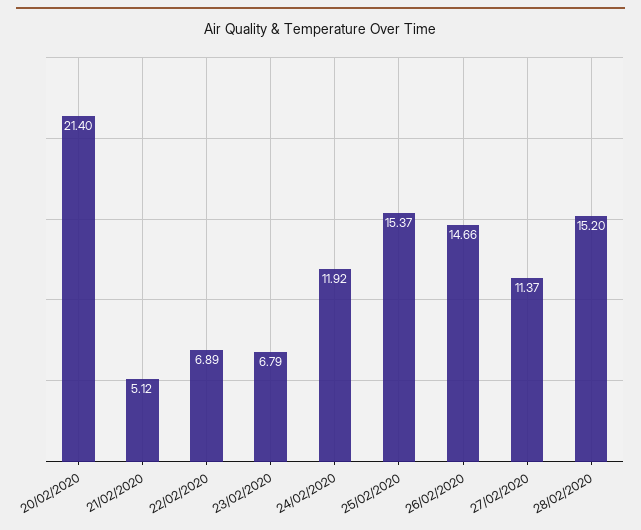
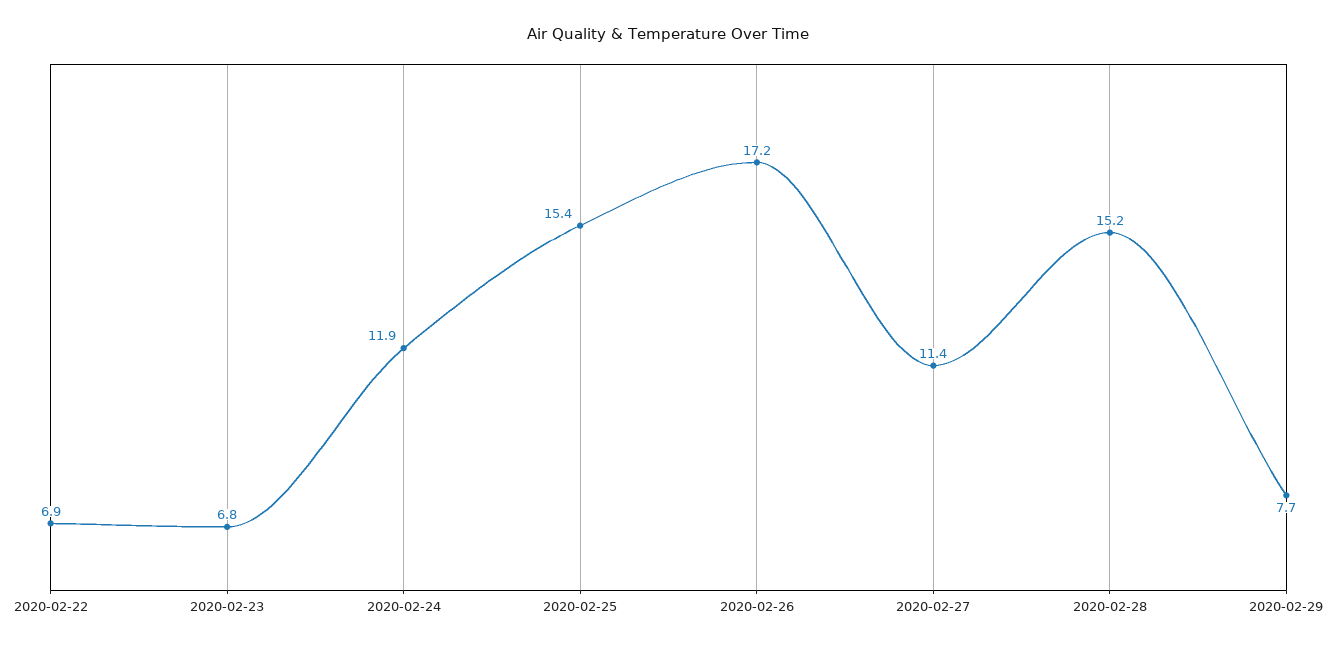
20/02/2020: 21.4 -> none
21/02/2020: 5.12 -> none
26/02/2020: 14.66 -> 17.2
2020-02-29: none -> 7.7

